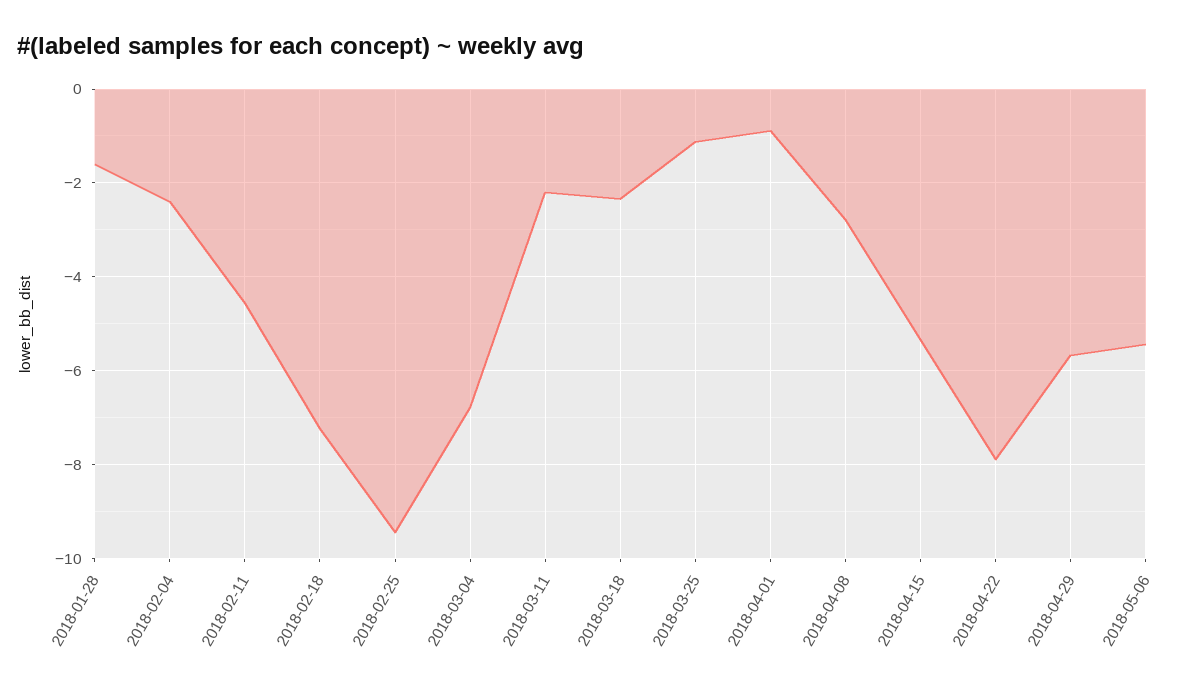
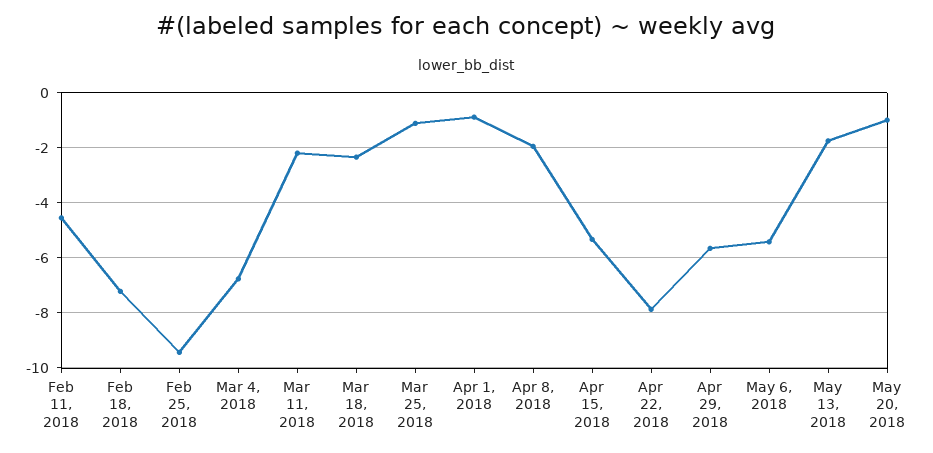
2018-01-28: -1.6 -> none
2018-02-04: -2.4 -> none
2018-04-08: -2.8 -> -2
May 13, 2018: none -> -1.75
May 20, 2018: none -> -1

